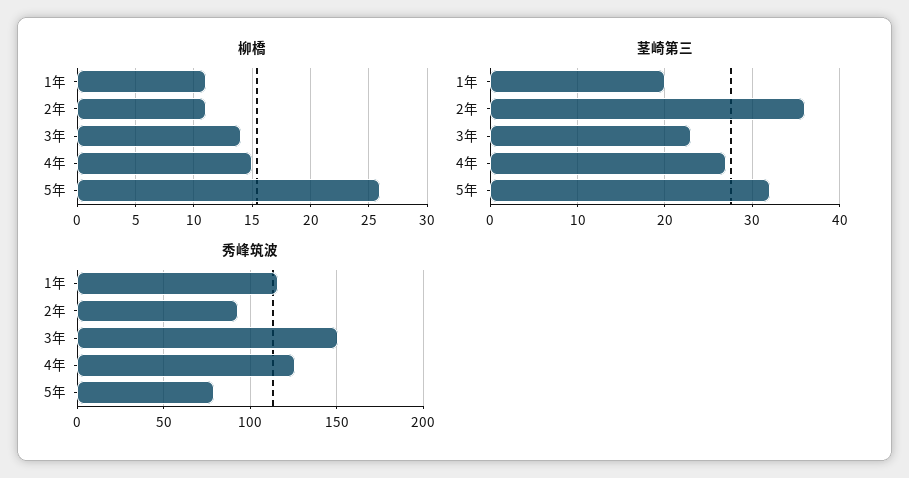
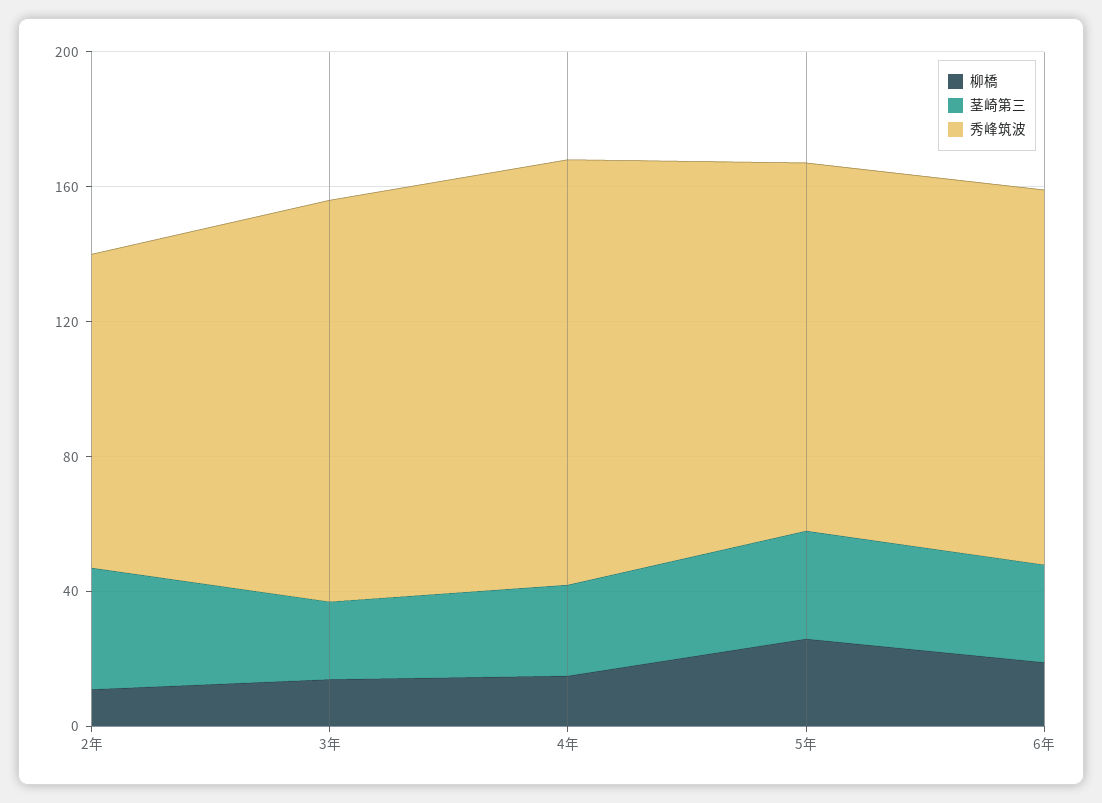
柳橋, 1年: 11 -> none
茎崎第三, 1年: 20 -> none
秀峰筑波, 1年: 115 -> none
秀峰筑波, 3年: 150 -> 120
秀峰筑波, 5年: 80 -> 110
柳橋, 6年: none -> 20
茎崎第三, 6年: none -> 30
秀峰筑波, 6年: none -> 110

